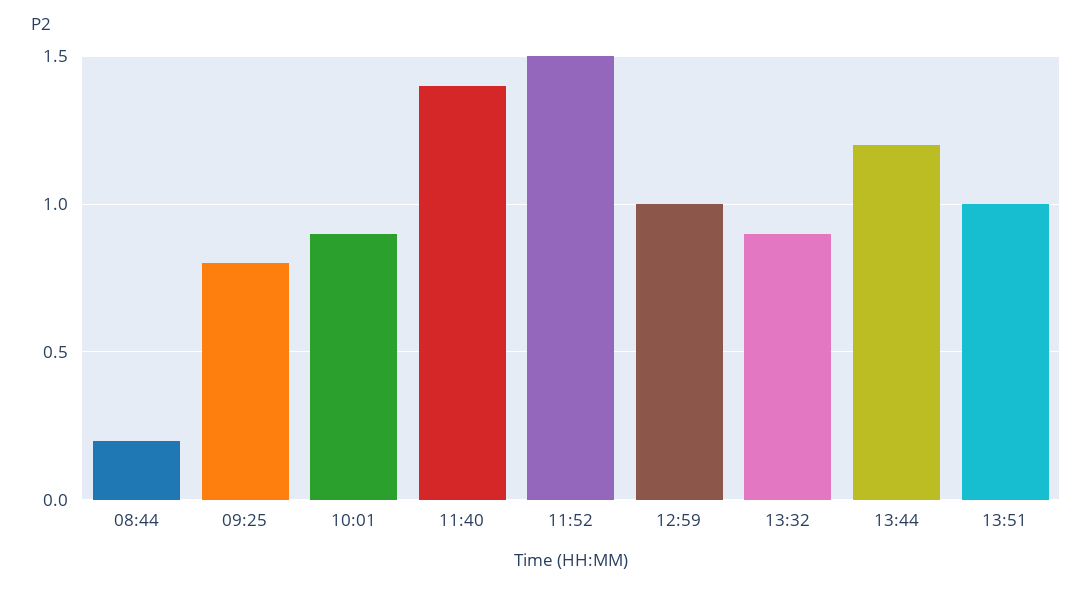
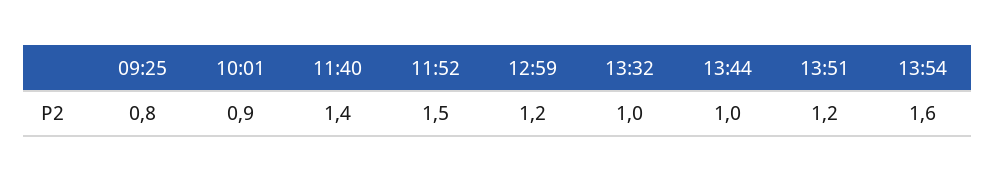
08:44: 0.2 -> none
12:59: 1 -> 1.2
13:32: 0.9 -> 1
13:44: 1.2 -> 1
13:51: 1 -> 1.2
13:54: none -> 1.6

